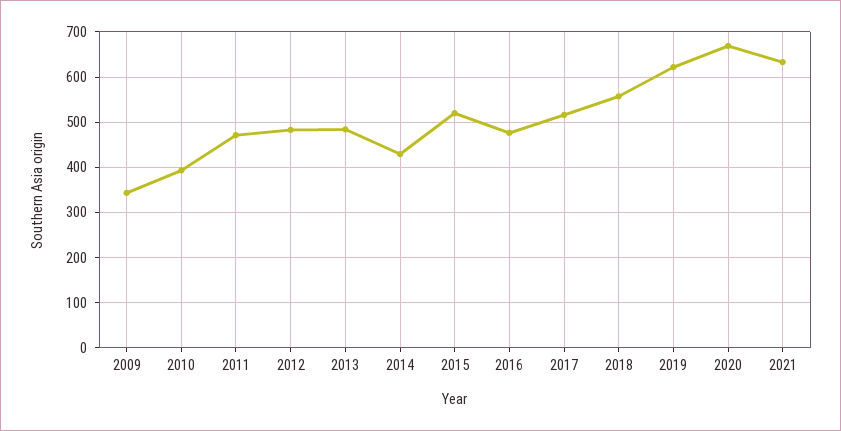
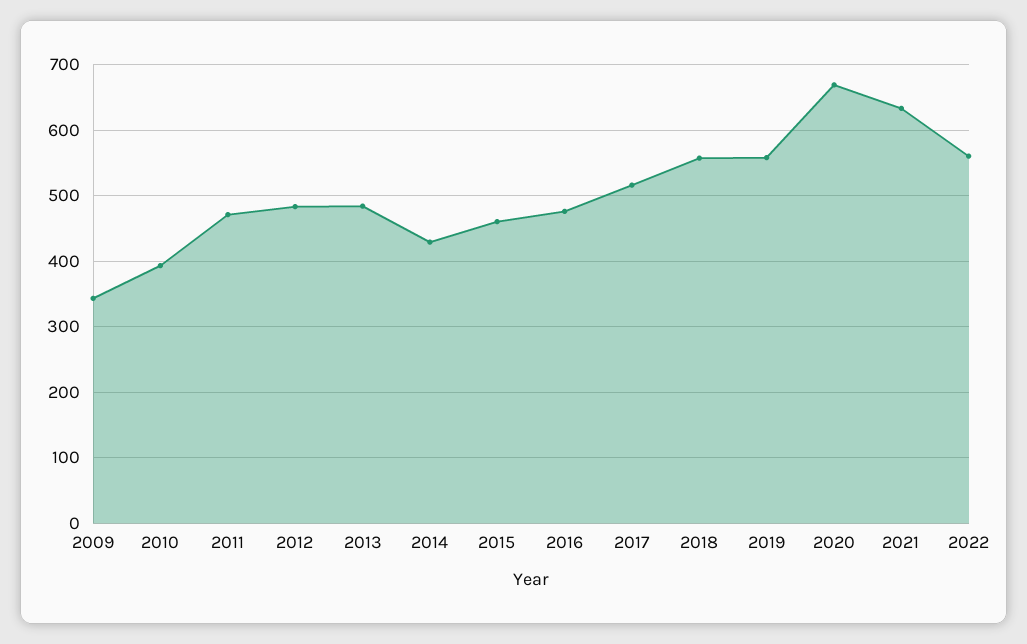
2015: 520 -> 460
2019: 620 -> 560
2022: none -> 560

